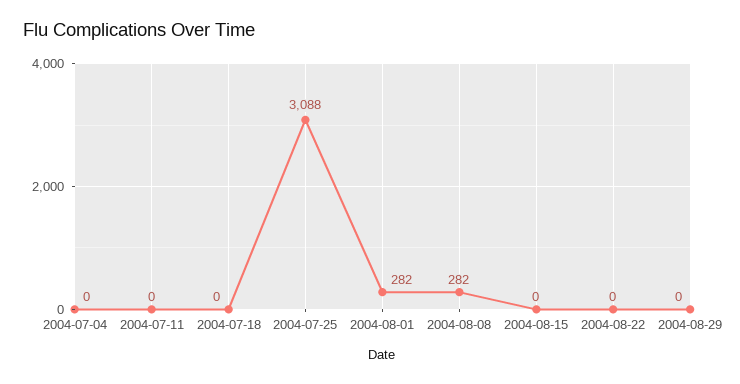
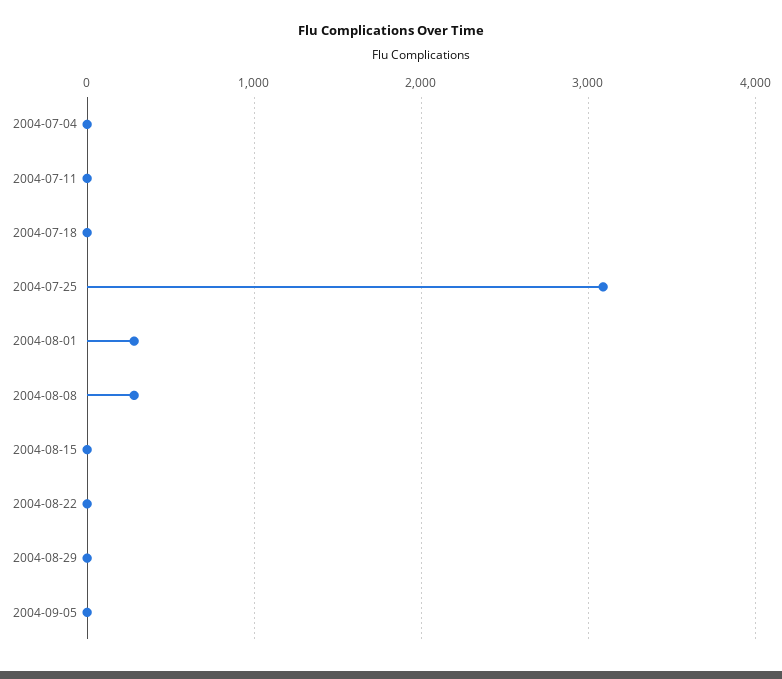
2004-09-05: none -> 0

